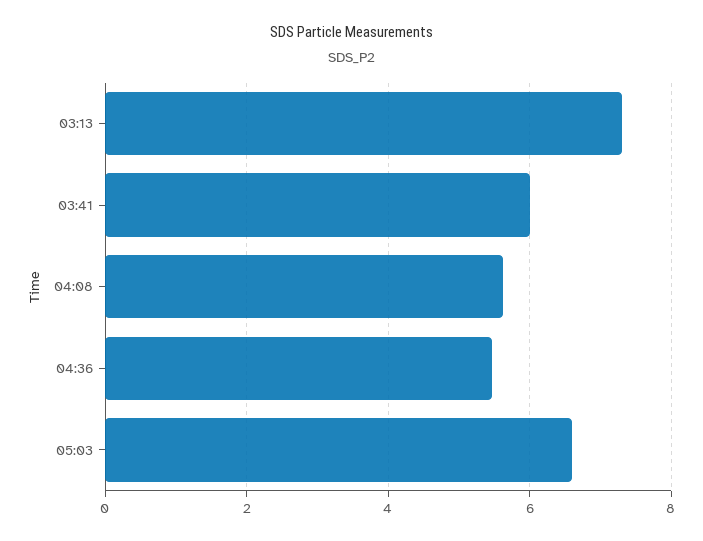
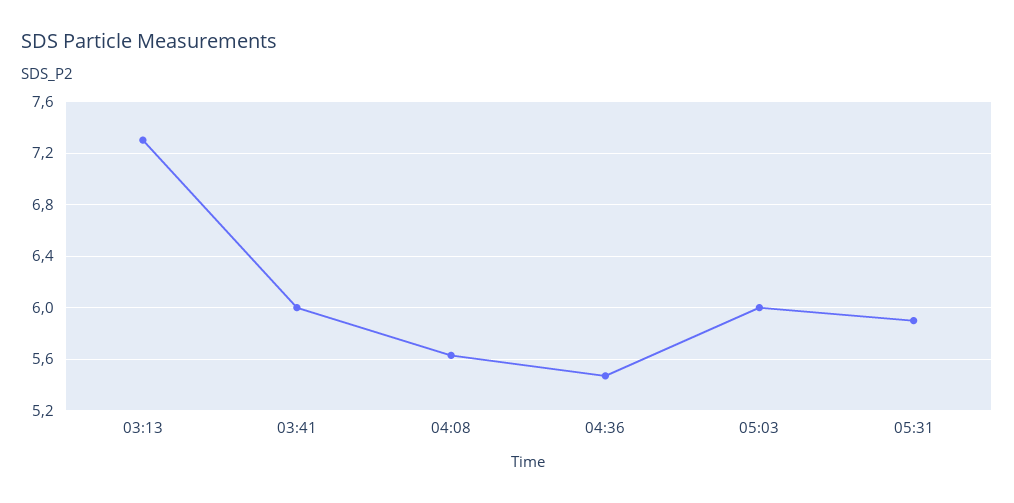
05:03: 6.6 -> 6
05:31: none -> 5.9

